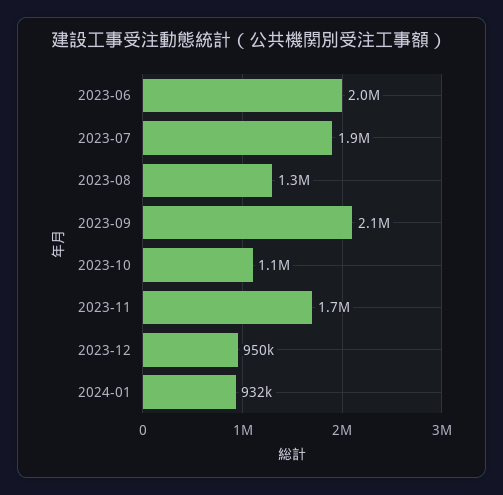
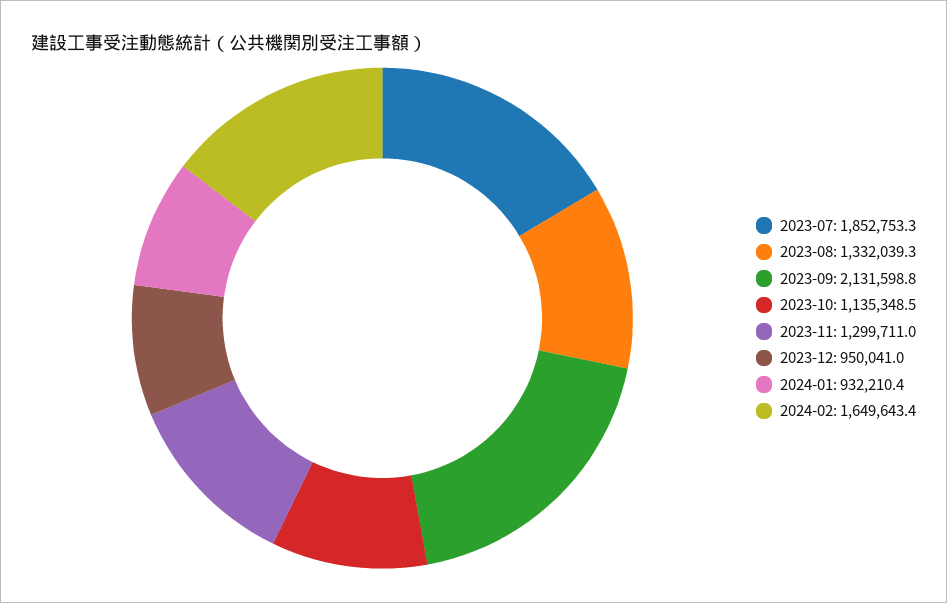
2023-06: 2000000 -> none
2023-11: 1700000 -> 1299711
2024-02: none -> 1649643.4

